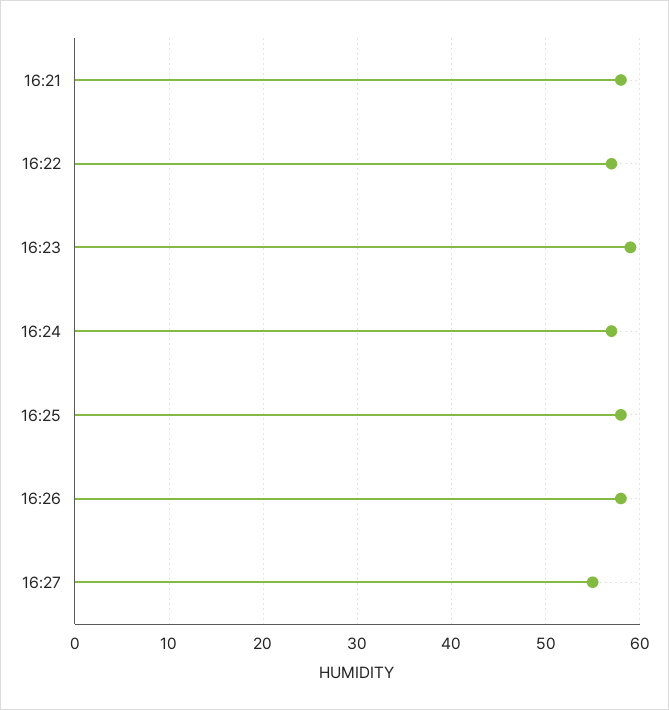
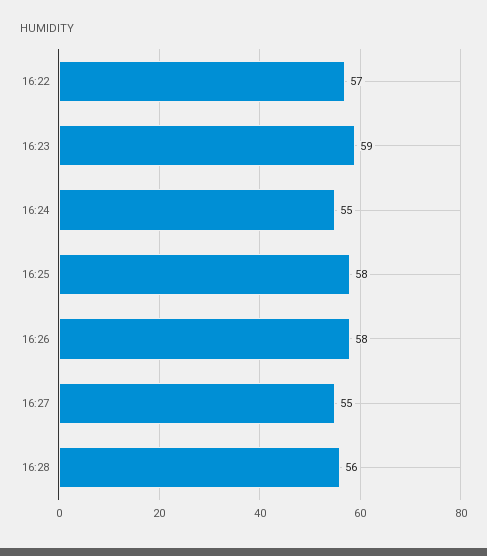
16:21: 58 -> none
16:24: 57 -> 55
16:28: none -> 56

